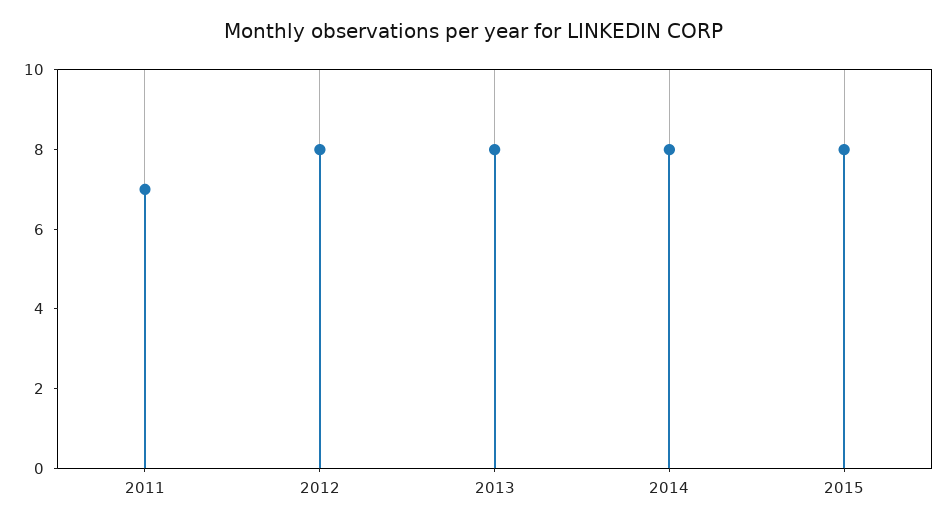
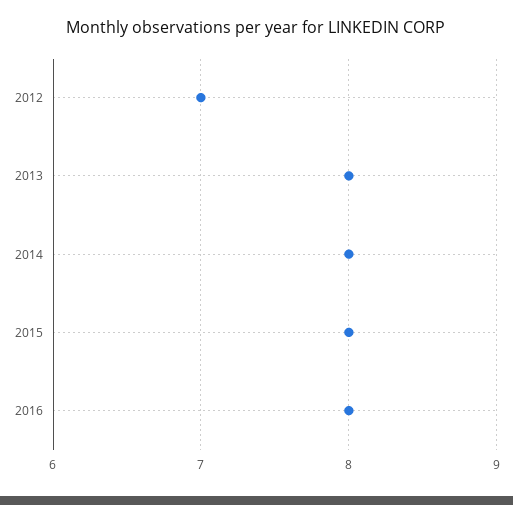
2011: 7 -> none
2012: 8 -> 7
2016: none -> 8

